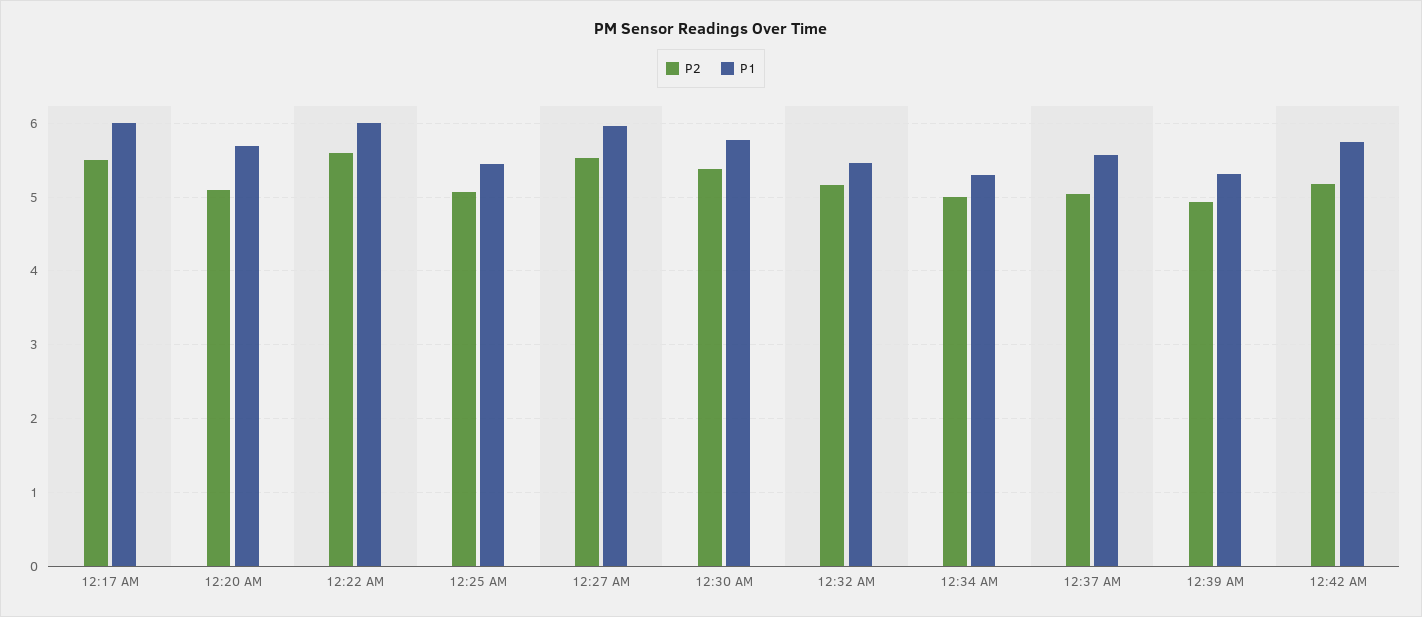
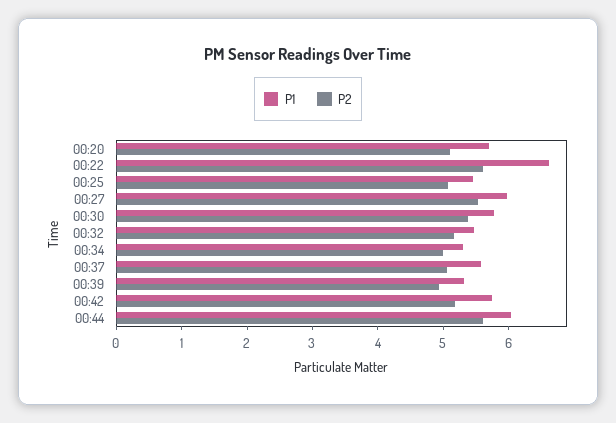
P2, 12:17 AM: 5.5 -> none
P1, 12:17 AM: 6 -> none
P1, 12:22 AM: 6 -> 6.6
P1, 00:44: none -> 6
P2, 00:44: none -> 5.6

